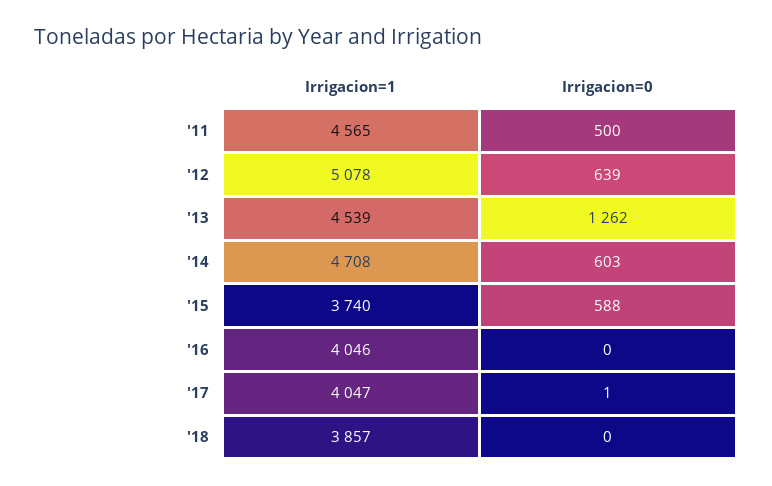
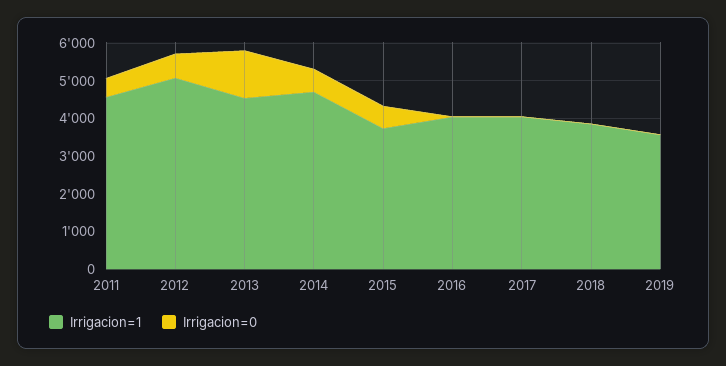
Irrigacion=1, 2019: none -> 3500
Irrigacion=0, 2019: none -> 0

